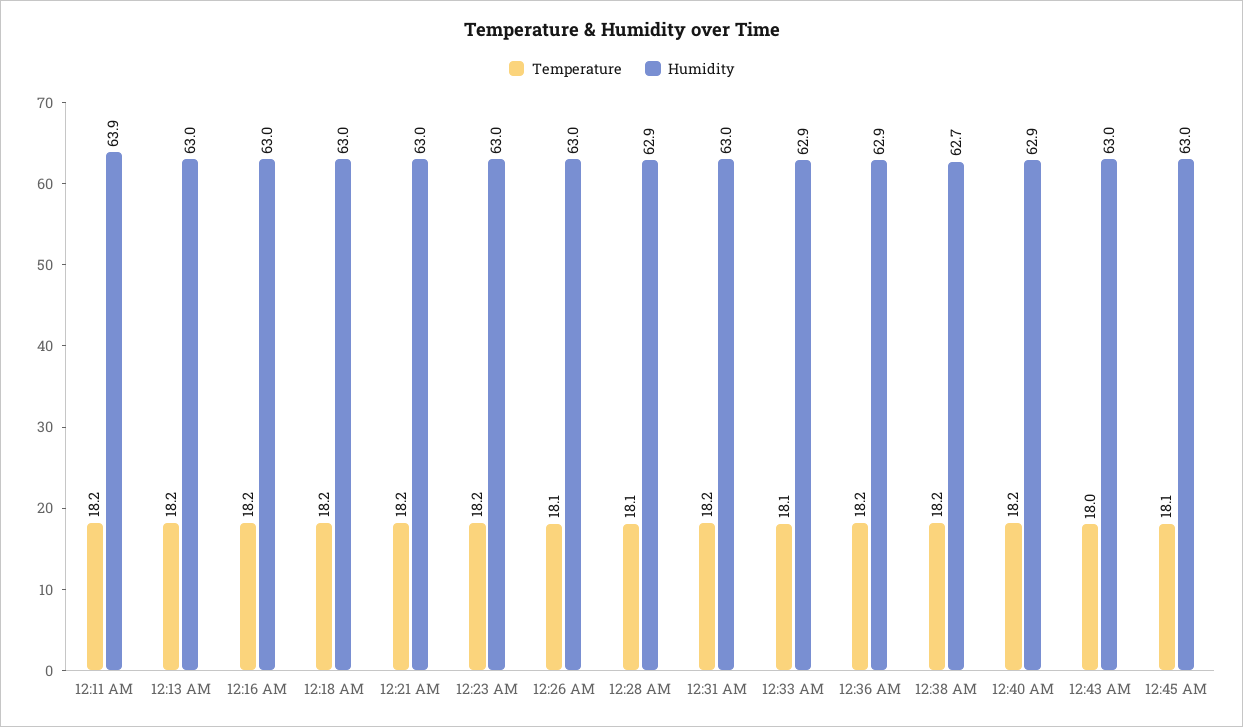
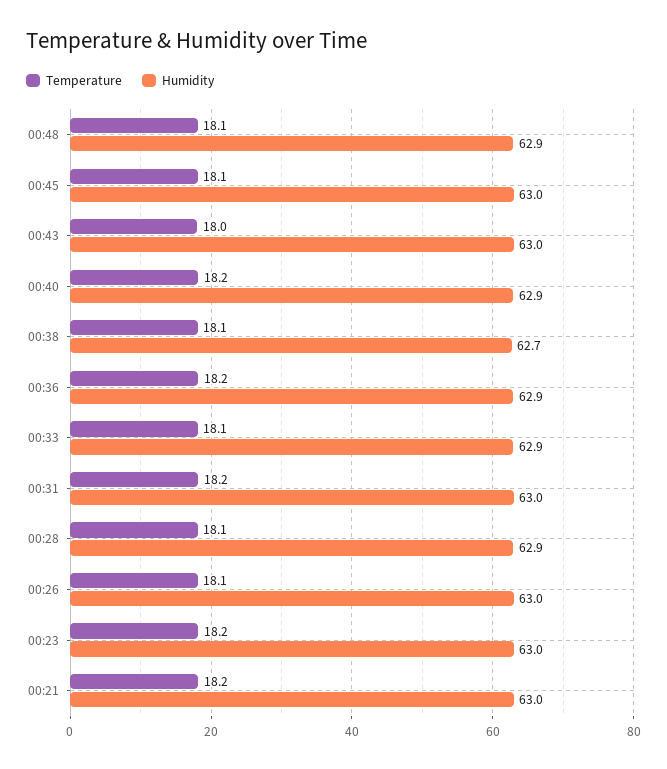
Temperature, 12:11 AM: 18.2 -> none
Humidity, 12:11 AM: 63.9 -> none
Temperature, 12:13 AM: 18.2 -> none
Humidity, 12:13 AM: 63 -> none
Temperature, 12:16 AM: 18.2 -> none
Humidity, 12:16 AM: 63 -> none
Temperature, 12:18 AM: 18.2 -> none
Humidity, 12:18 AM: 63 -> none
Temperature, 12:38 AM: 18.2 -> 18.1
Temperature, 00:48: none -> 18.1
Humidity, 00:48: none -> 62.9

